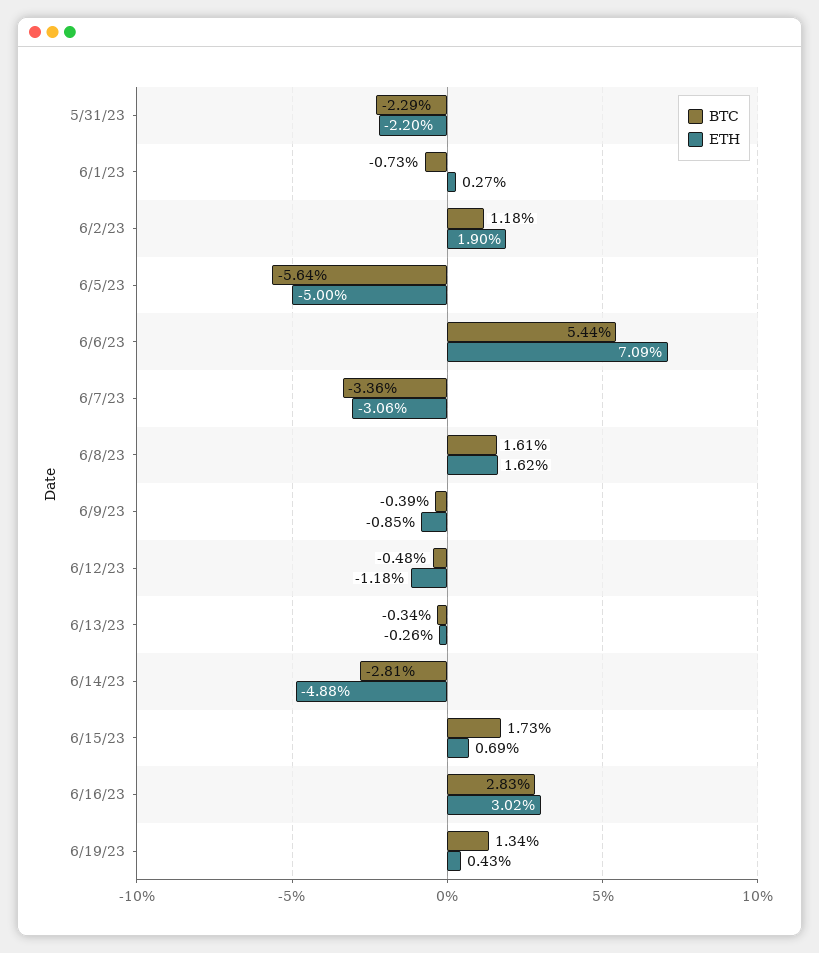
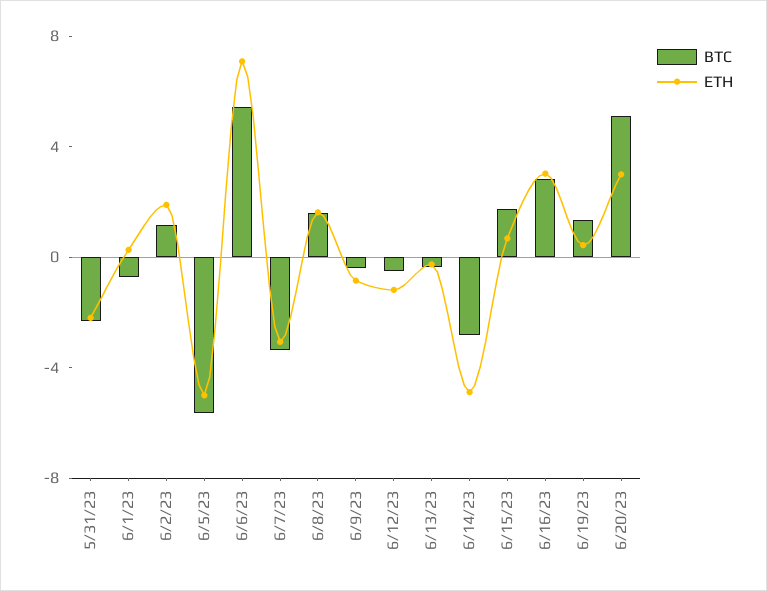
BTC, 6/20/23: none -> 5
ETH, 6/20/23: none -> 3

